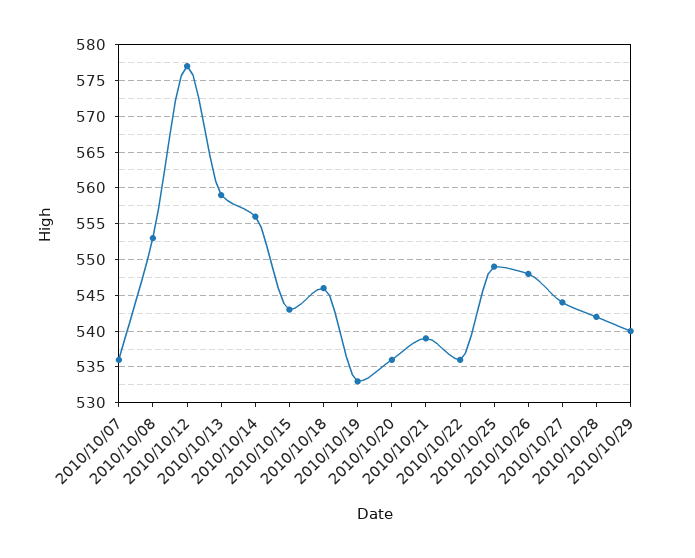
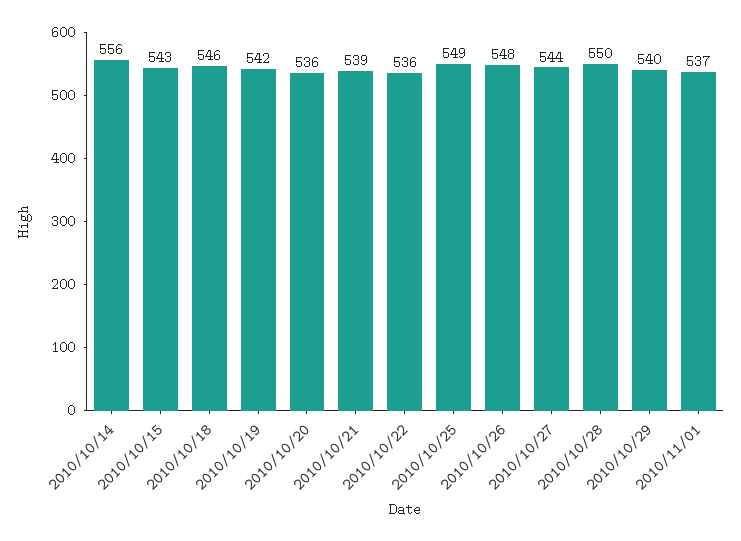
2010/10/07: 536 -> none
2010/10/08: 553 -> none
2010/10/12: 577 -> none
2010/10/13: 559 -> none
2010/10/19: 533 -> 542
2010/10/28: 542 -> 550
2010/11/01: none -> 537

